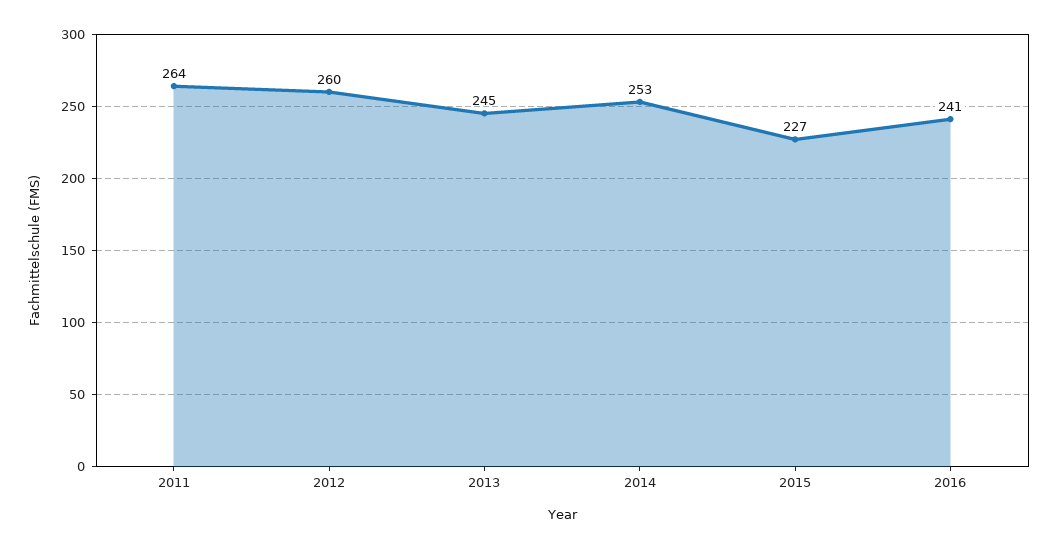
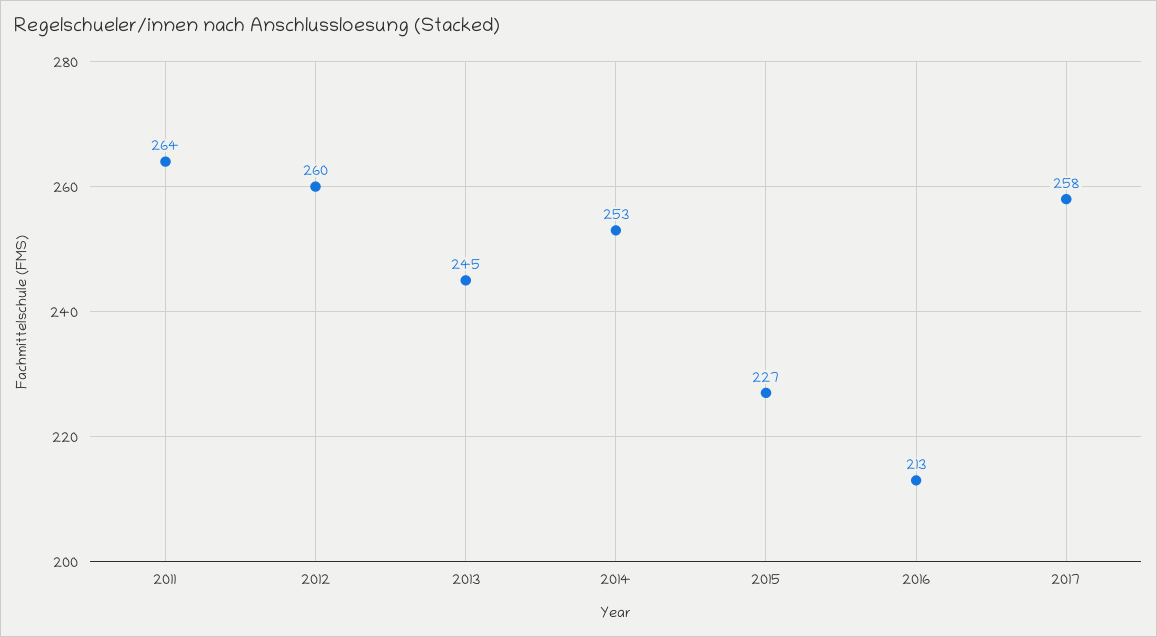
2016: 241 -> 213
2017: none -> 258

